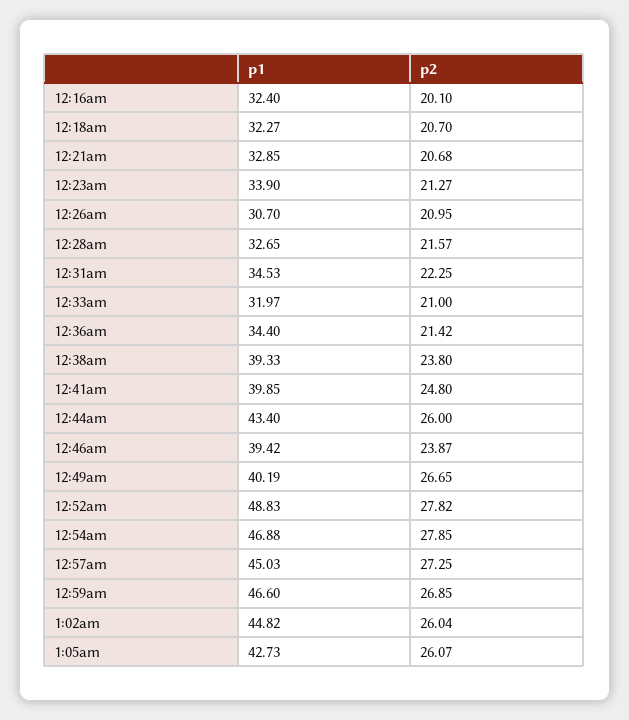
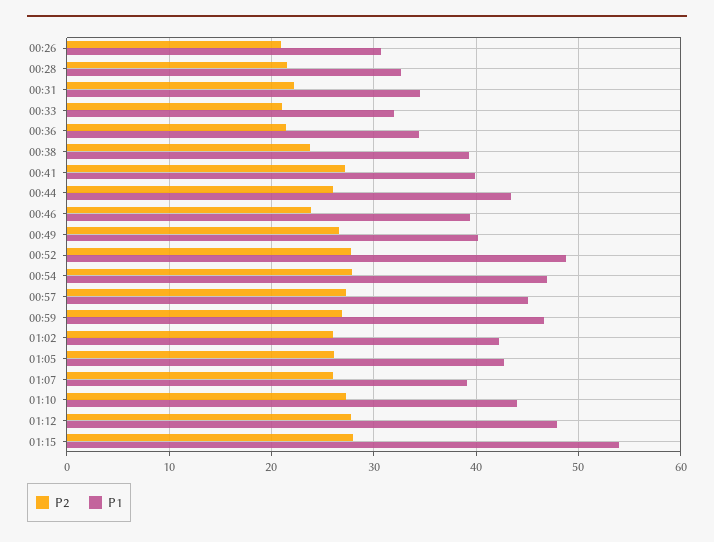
p1, 12:16am: 32.4 -> none
p2, 12:16am: 20.1 -> none
p1, 12:18am: 32.27 -> none
p2, 12:18am: 20.7 -> none
p1, 12:21am: 32.85 -> none
p2, 12:21am: 20.68 -> none
p1, 12:23am: 33.9 -> none
p2, 12:23am: 21.27 -> none
p2, 12:41am: 24.8 -> 27
p1, 1:02am: 44.82 -> 42
p2, 01:07: none -> 26
p1, 01:07: none -> 39
p2, 01:10: none -> 27
p1, 01:10: none -> 44
p2, 01:12: none -> 28
p1, 01:12: none -> 48
p2, 01:15: none -> 28
p1, 01:15: none -> 54

